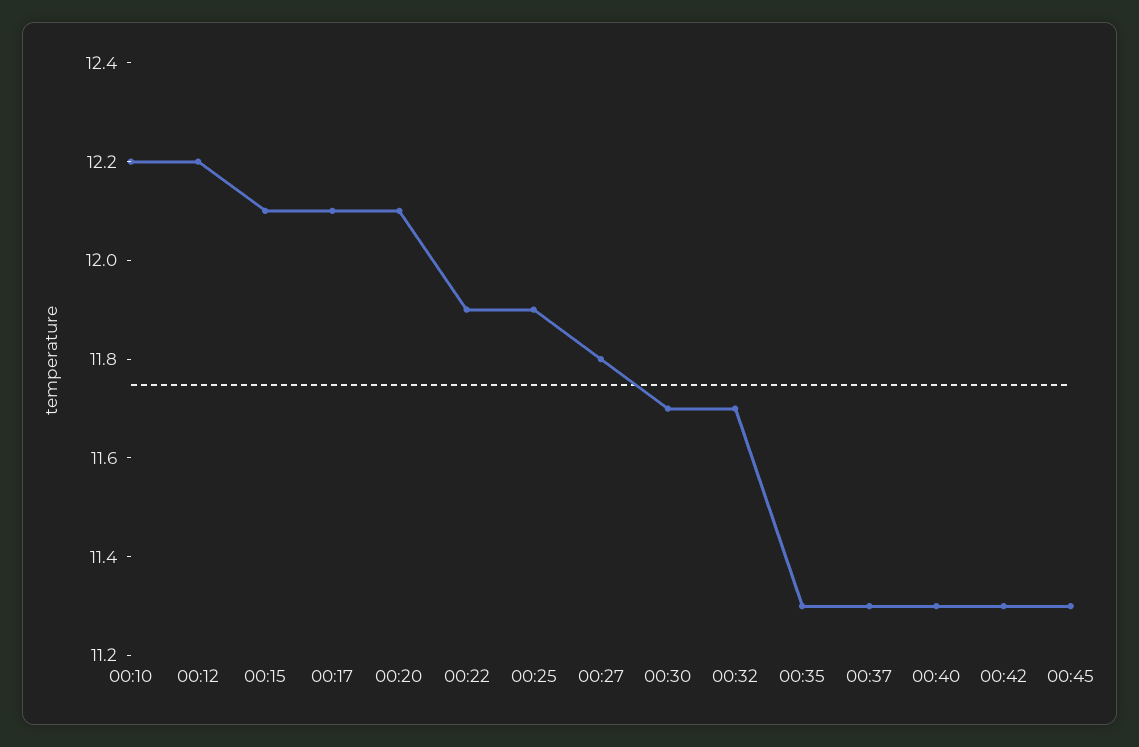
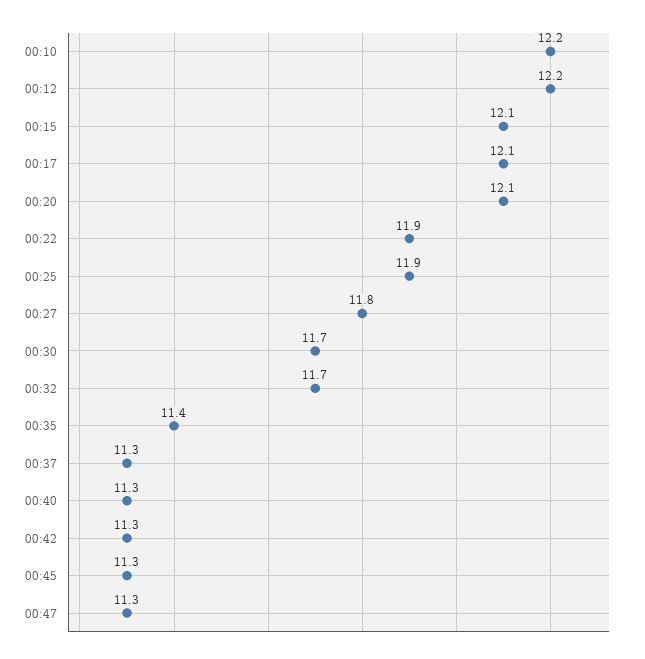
00:35: 11.3 -> 11.4
00:47: none -> 11.3

